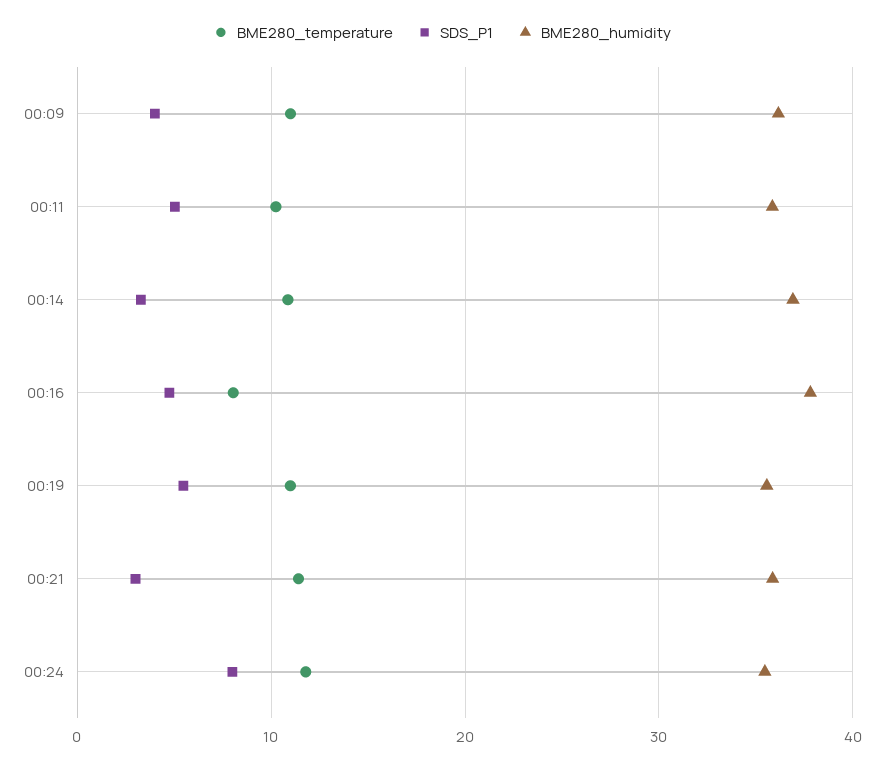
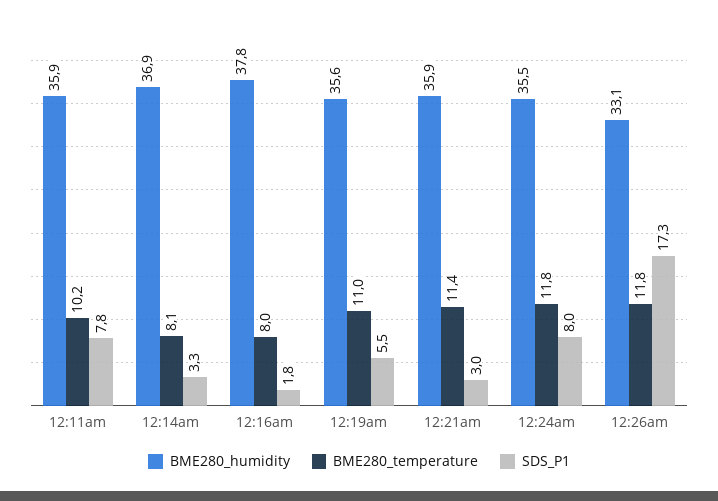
BME280_temperature, 00:09: 11 -> none
SDS_P1, 00:09: 4 -> none
BME280_humidity, 00:09: 36 -> none
SDS_P1, 00:11: 5 -> 7.8
BME280_temperature, 00:14: 11 -> 8.1
SDS_P1, 00:16: 5 -> 1.8
BME280_humidity, 12:26am: none -> 33.1
BME280_temperature, 12:26am: none -> 11.8
SDS_P1, 12:26am: none -> 17.3

